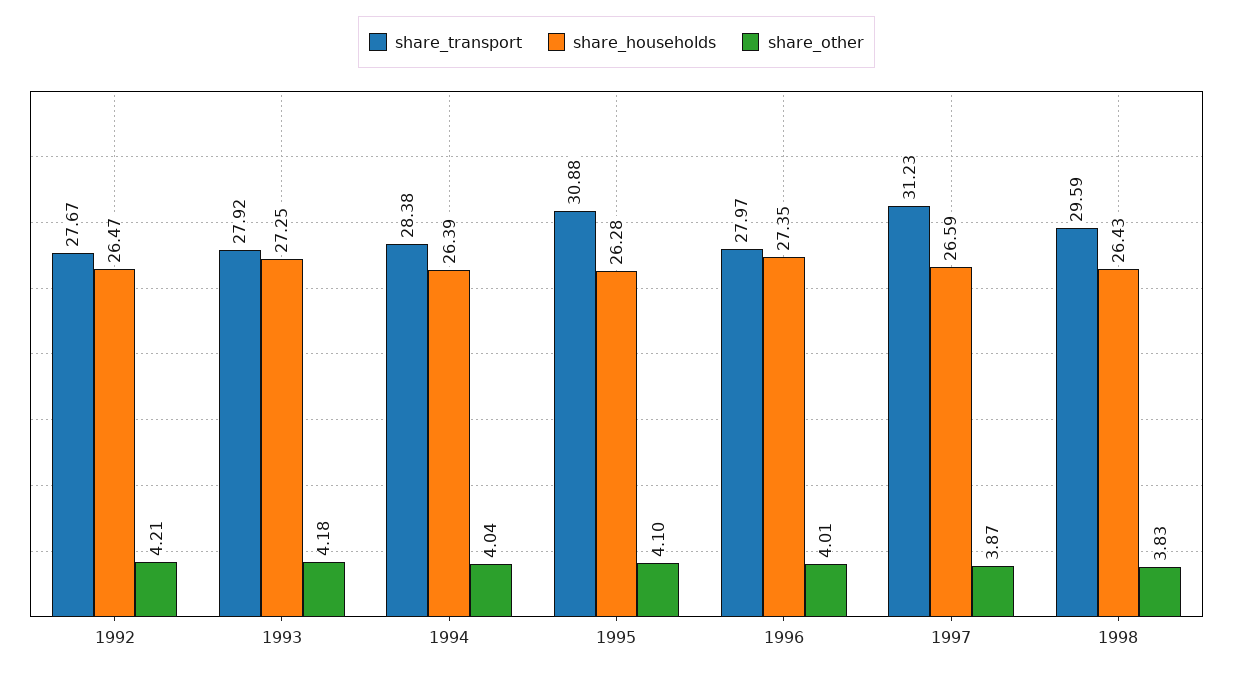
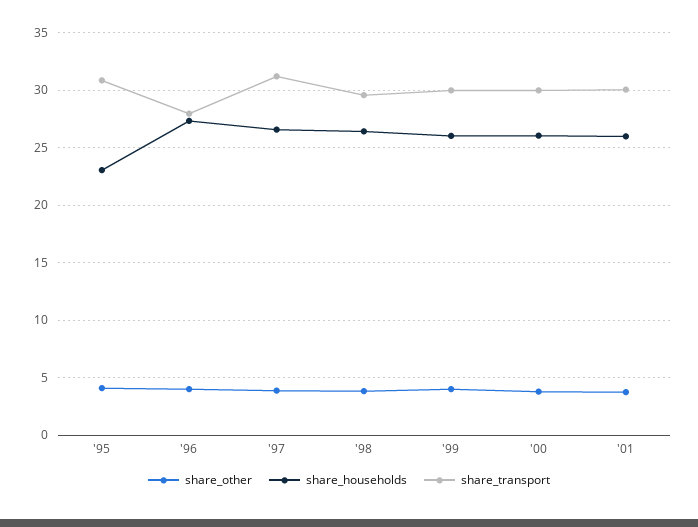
share_transport, 1992: 27.67 -> none
share_households, 1992: 26.47 -> none
share_other, 1992: 4.21 -> none
share_transport, 1993: 27.92 -> none
share_households, 1993: 27.25 -> none
share_other, 1993: 4.18 -> none
share_transport, 1994: 28.38 -> none
share_households, 1994: 26.39 -> none
share_other, 1994: 4.04 -> none
share_households, 1995: 26.28 -> 23
share_other, '99: none -> 4
share_households, '99: none -> 26
share_transport, '99: none -> 30
share_other, '00: none -> 4
share_households, '00: none -> 26
share_transport, '00: none -> 30
share_other, '01: none -> 4
share_households, '01: none -> 26
share_transport, '01: none -> 30

